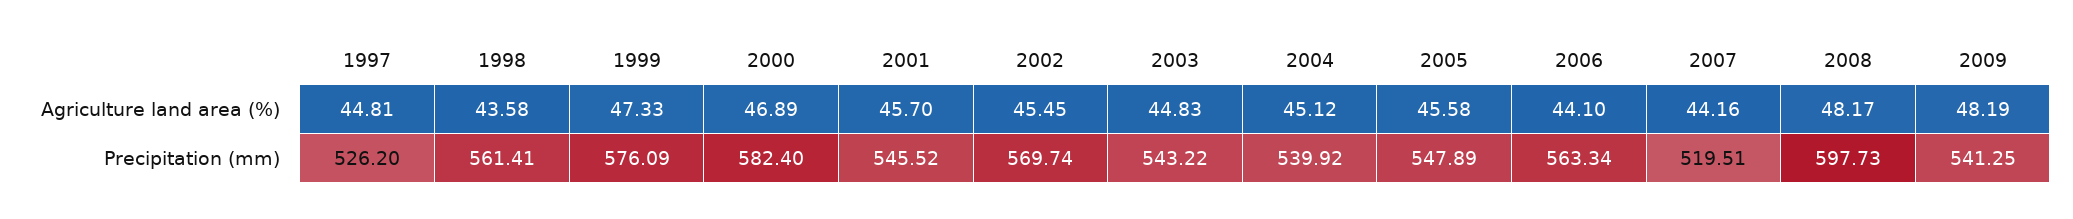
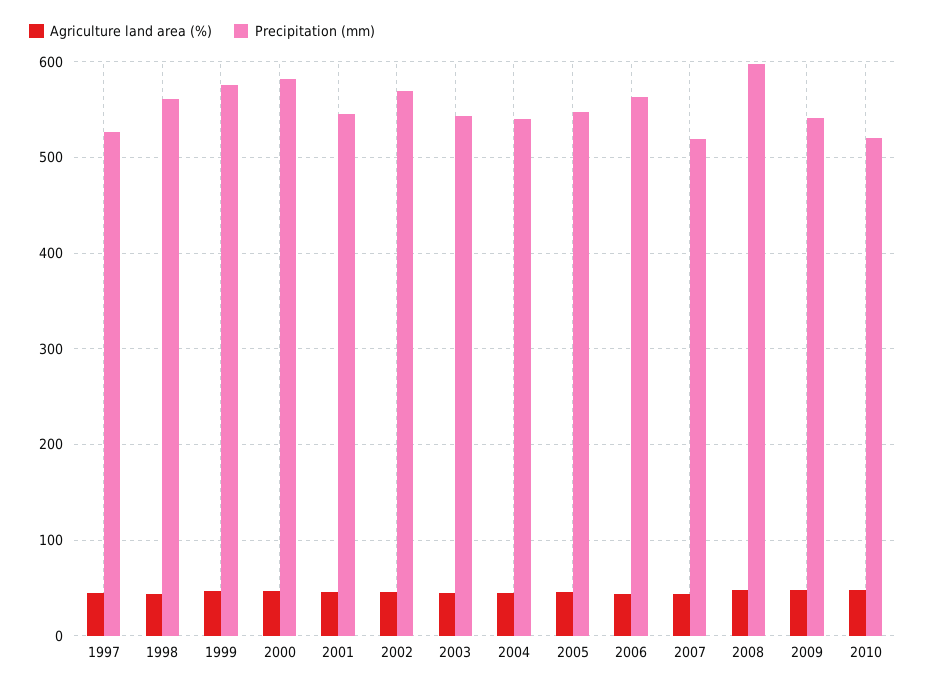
Agriculture land area (%), 2010: none -> 50
Precipitation (mm), 2010: none -> 520

